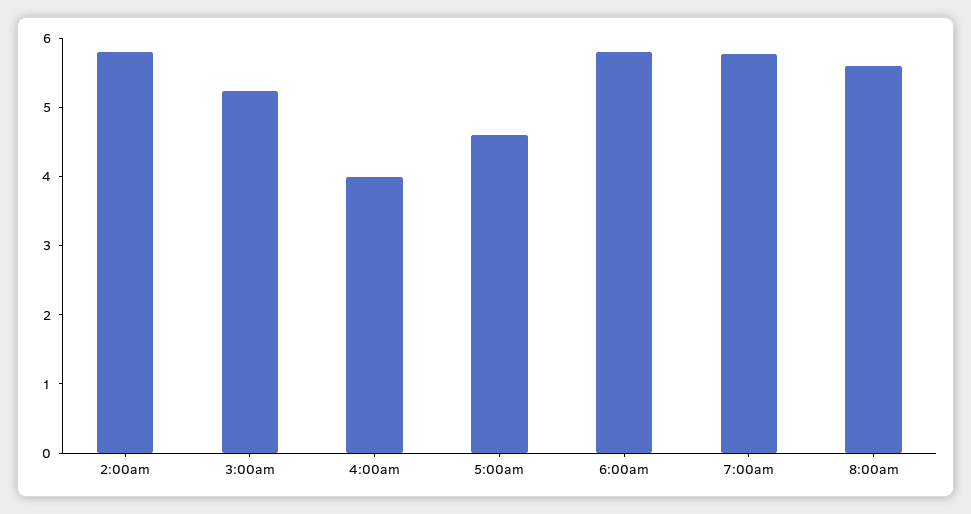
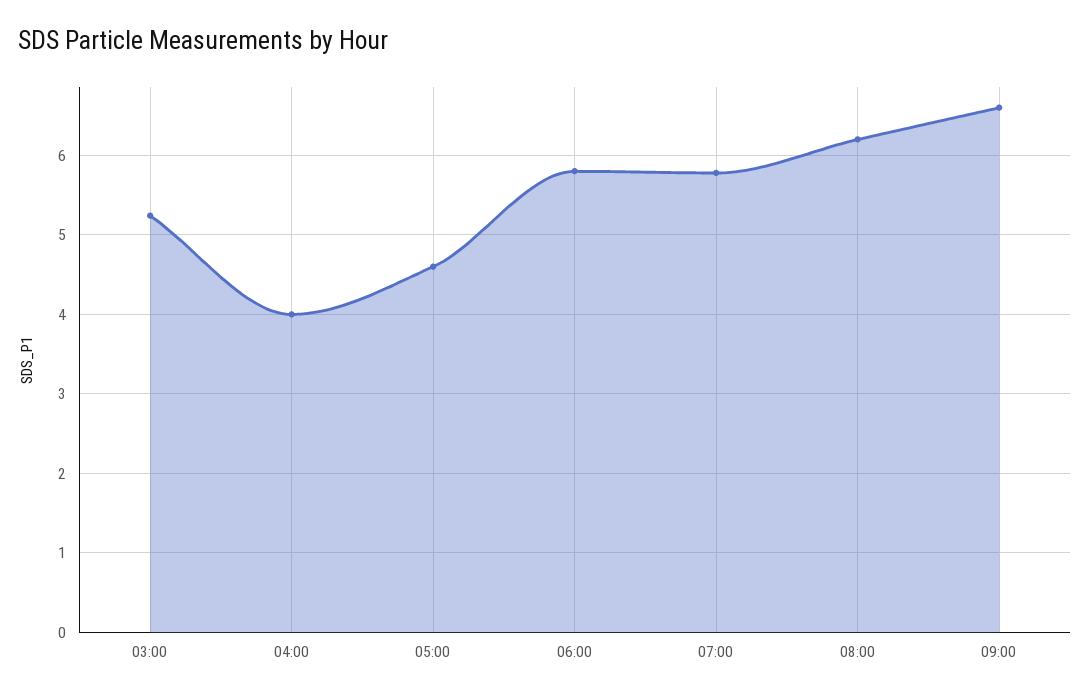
2:00am: 5.8 -> none
8:00am: 5.6 -> 6.2
09:00: none -> 6.6

